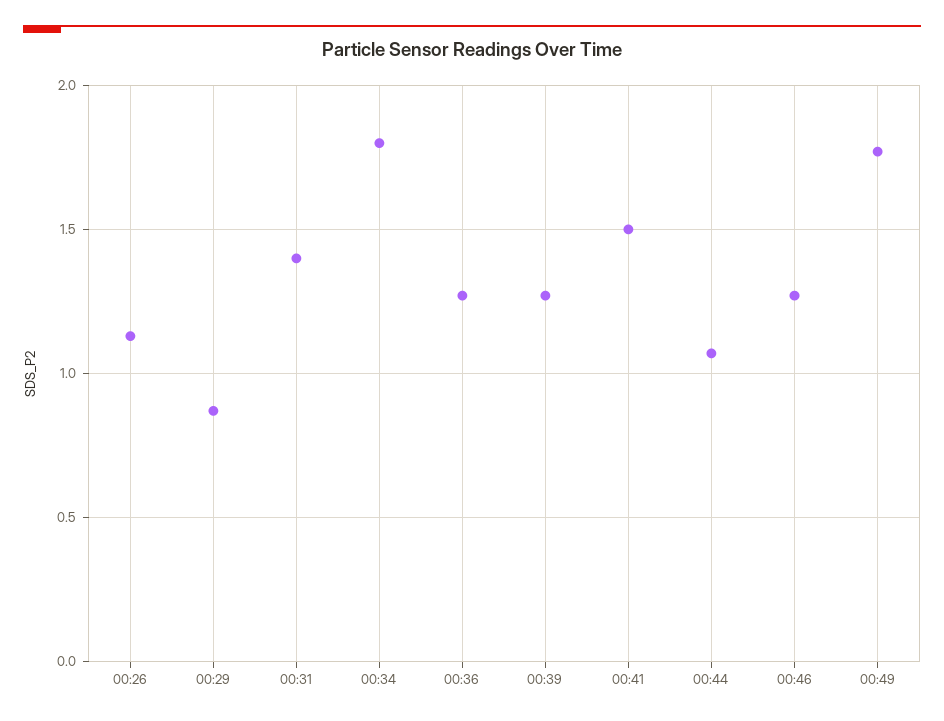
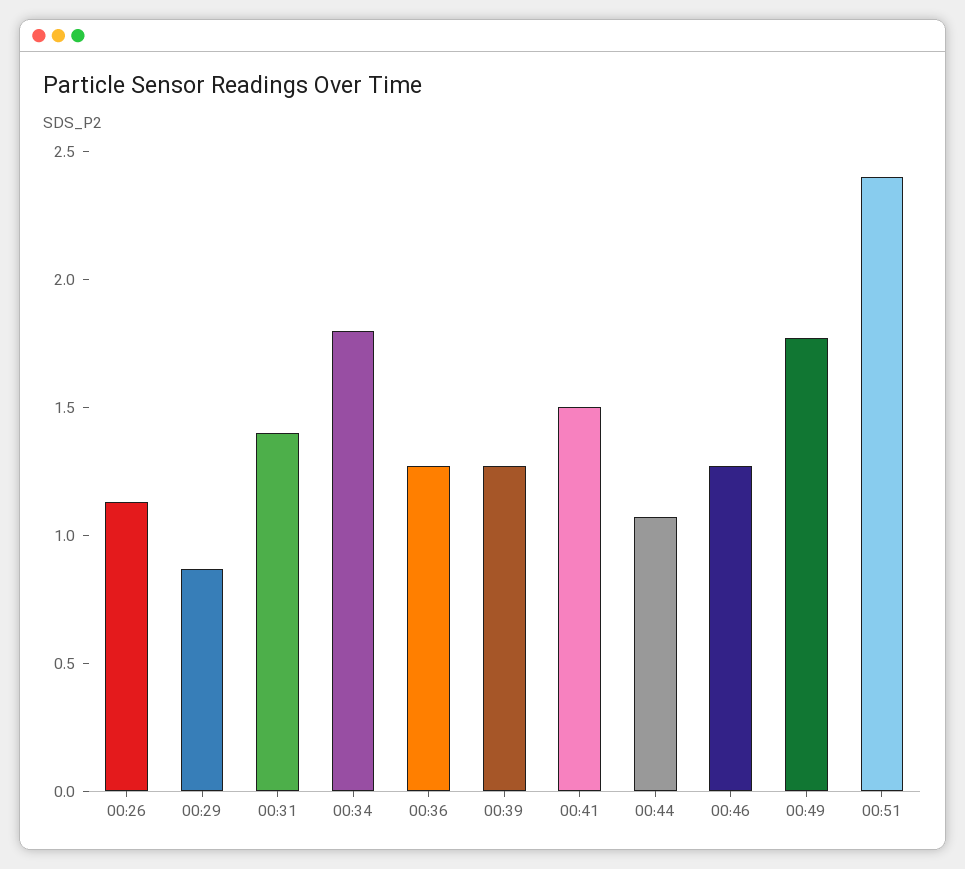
00:51: none -> 2.4

